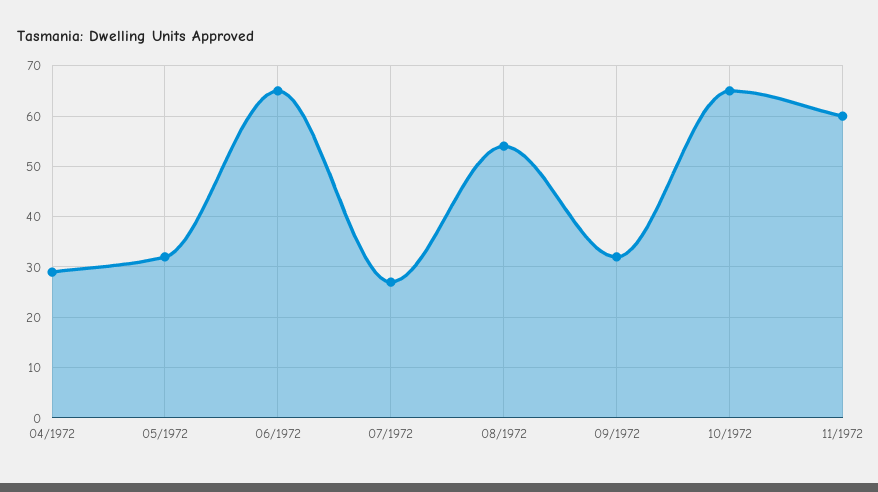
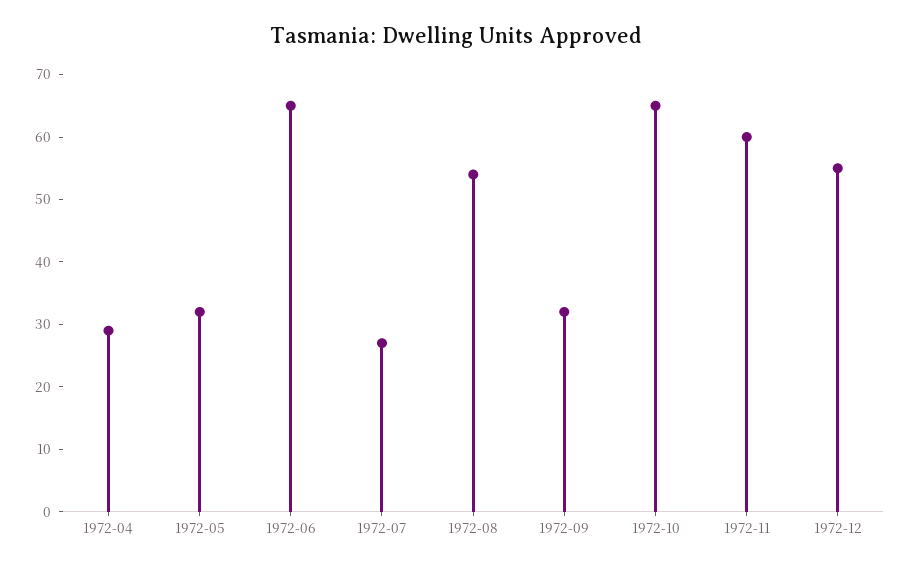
1972-12: none -> 55

